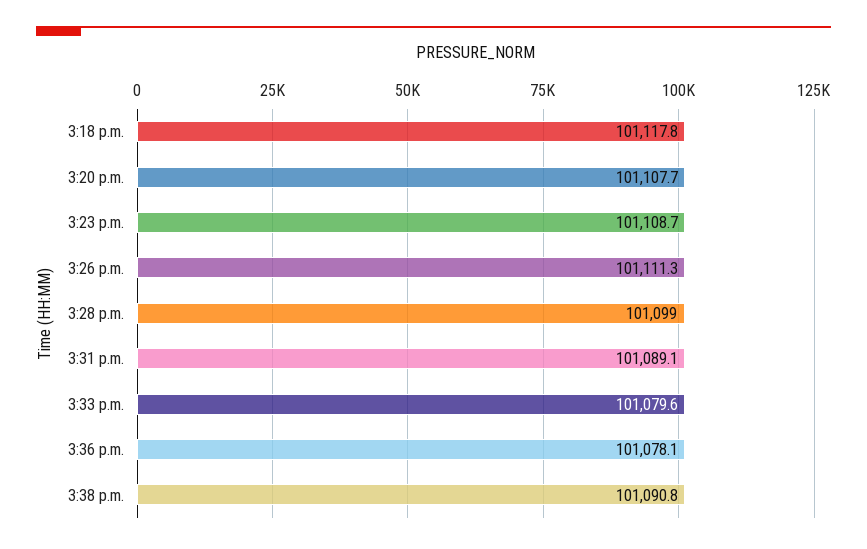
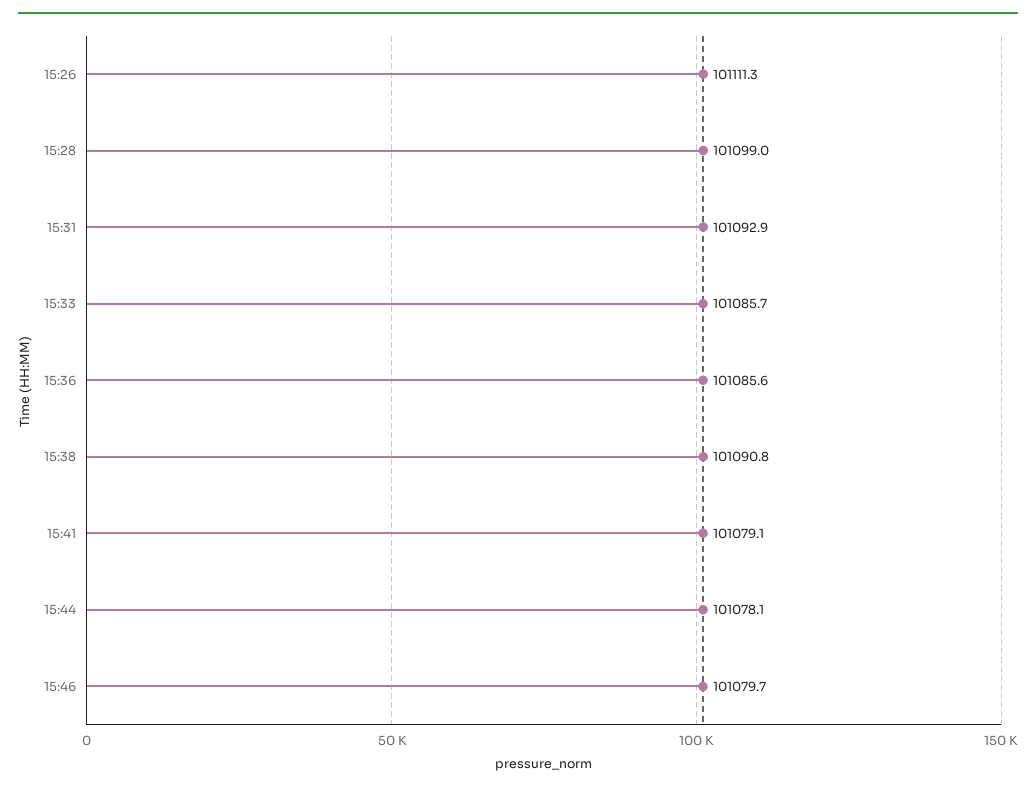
3:18 p.m.: 101117.8 -> none
3:20 p.m.: 101107.7 -> none
3:23 p.m.: 101108.7 -> none
3:31 p.m.: 101089.1 -> 101092.9
3:33 p.m.: 101079.6 -> 101085.7
3:36 p.m.: 101078.1 -> 101085.6
15:41: none -> 101079.1
15:44: none -> 101078.1
15:46: none -> 101079.7

